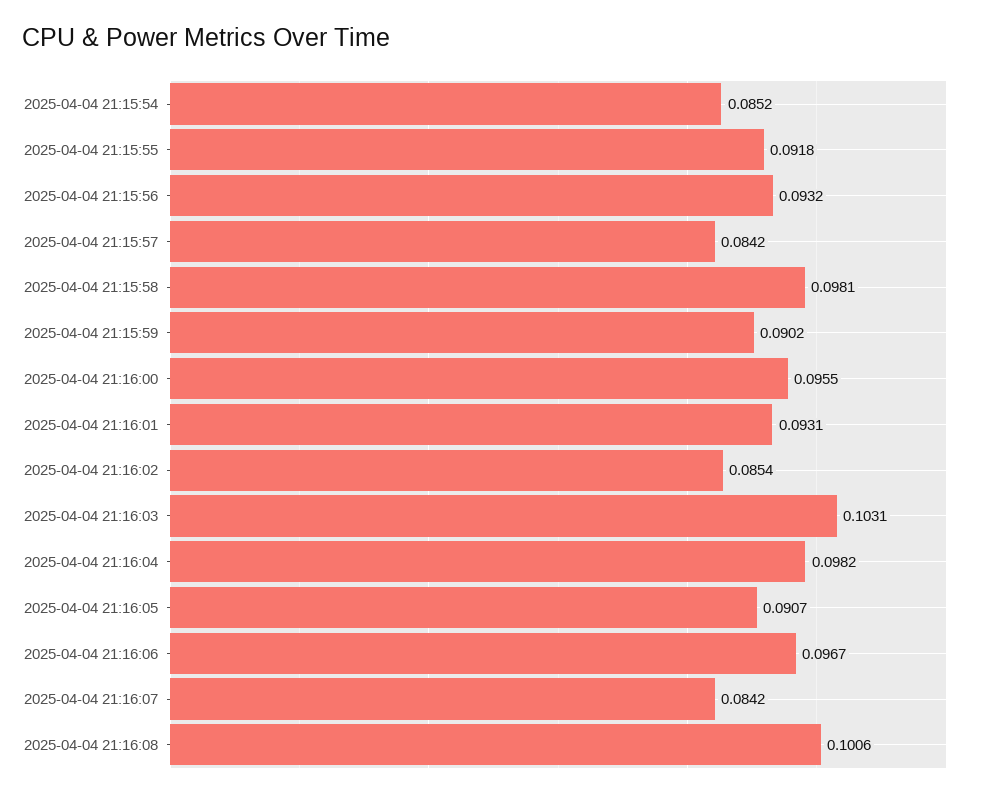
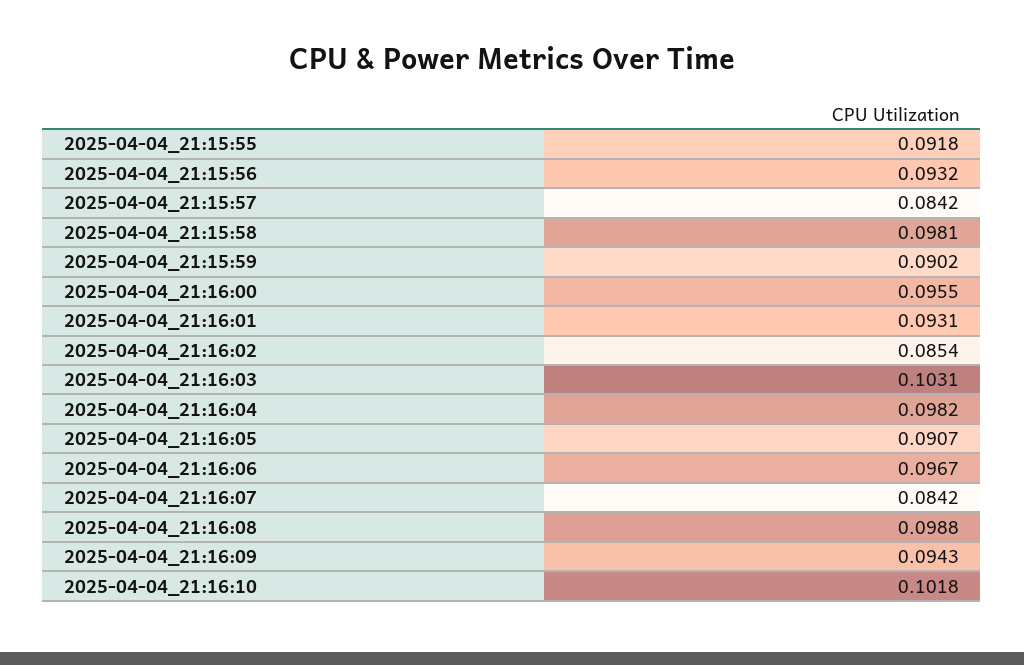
2025-04-04 21:15:54: 0.0852 -> none
2025-04-04 21:16:08: 0.1006 -> 0.0988
2025-04-04_21:16:09: none -> 0.0943
2025-04-04_21:16:10: none -> 0.1018

